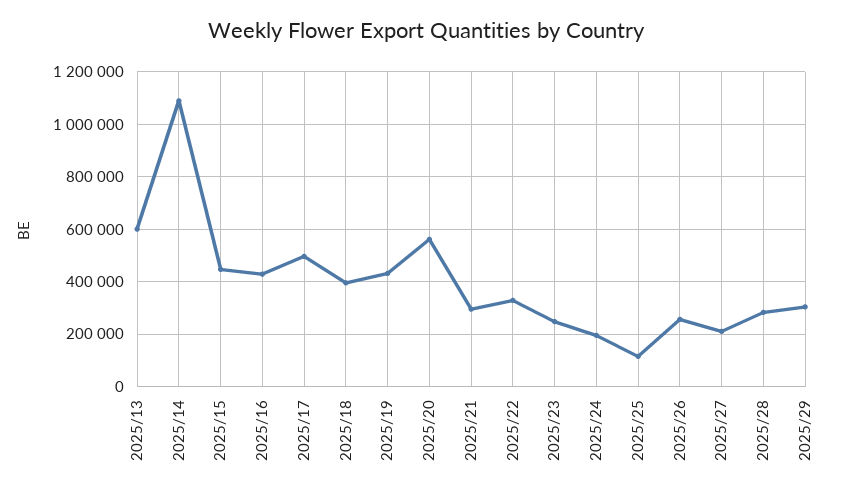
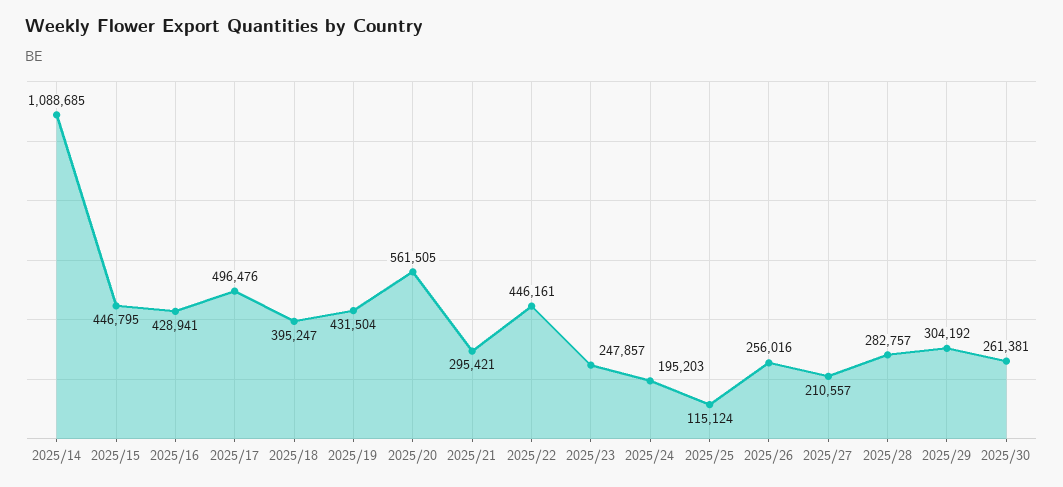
2025/13: 600000 -> none
2025/22: 325000 -> 446161
2025/30: none -> 261381

